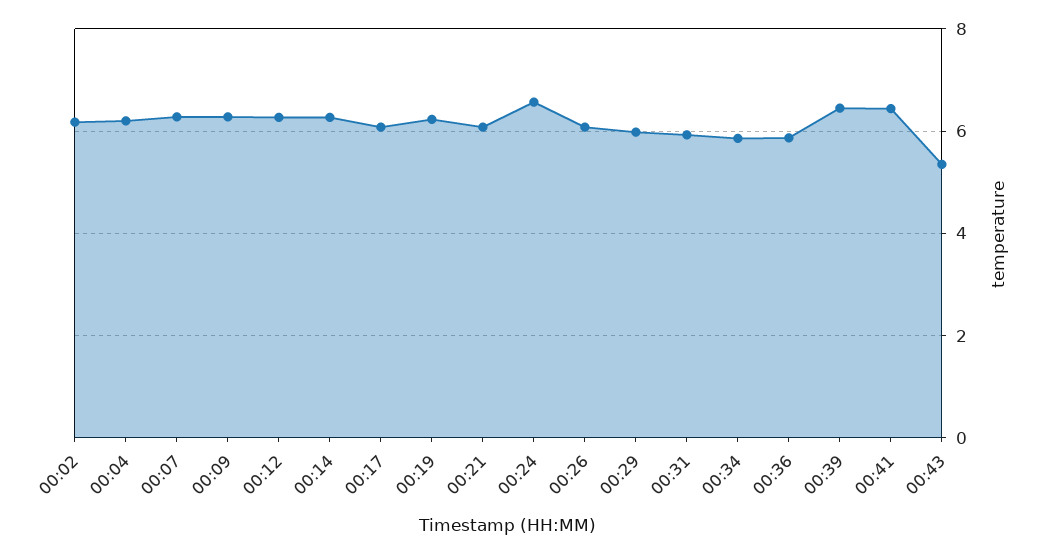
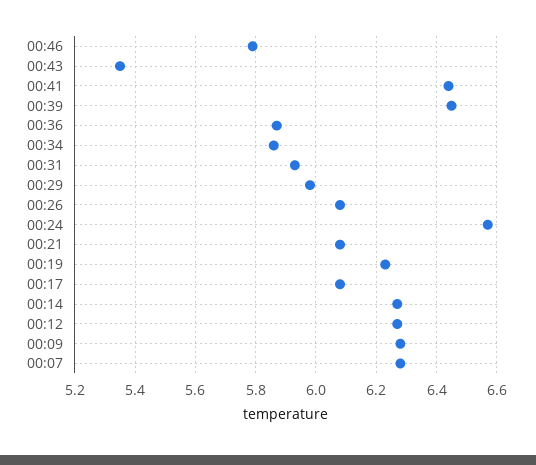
00:02: 6.2 -> none
00:04: 6.2 -> none
00:46: none -> 5.8

